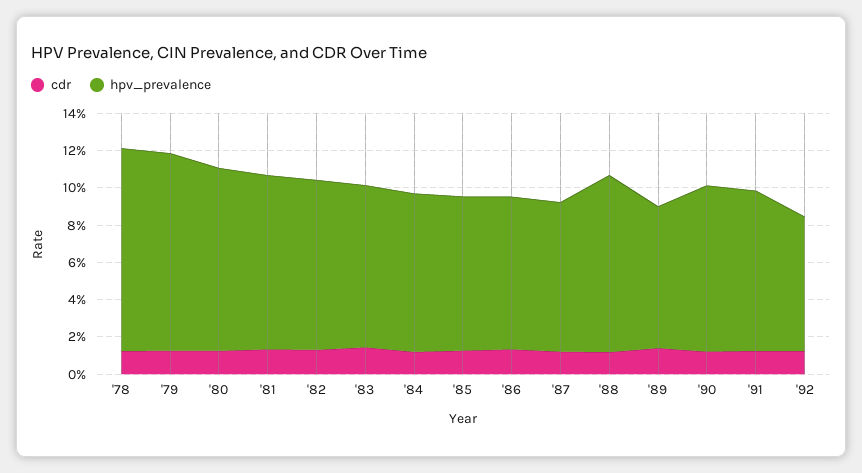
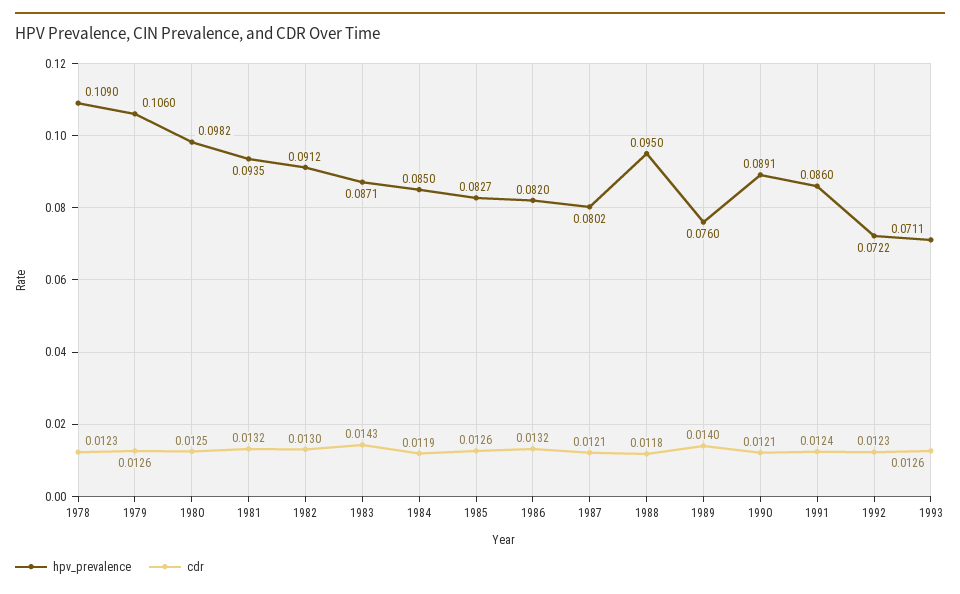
hpv_prevalence, 1993: none -> 0.0711
cdr, 1993: none -> 0.0126

